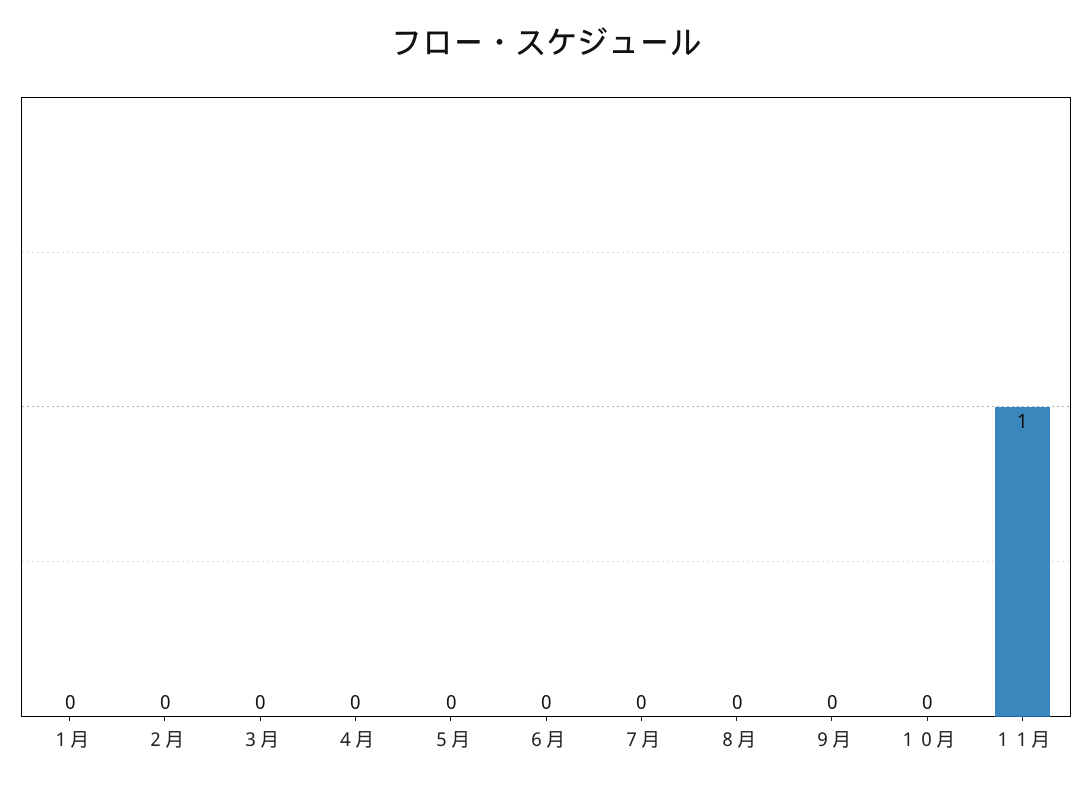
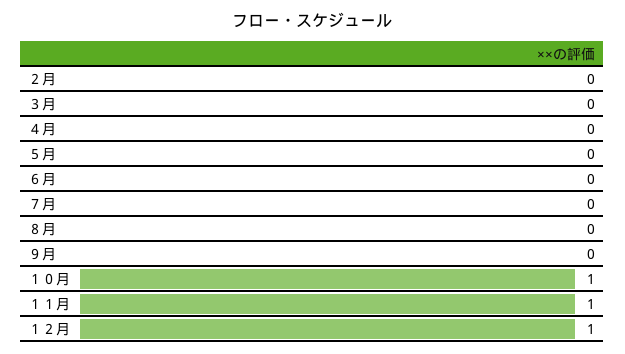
１月: 0 -> none
１０月: 0 -> 1
１２月: none -> 1

